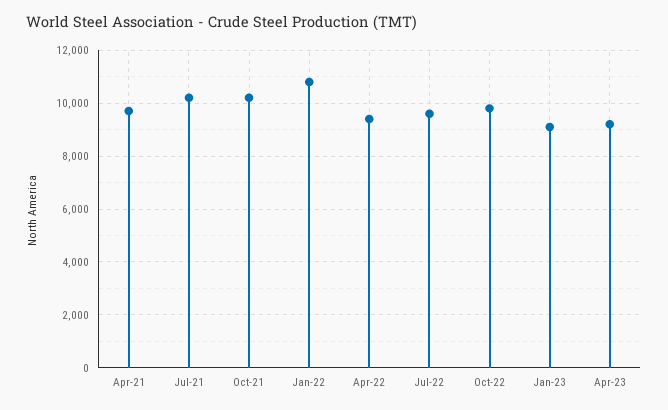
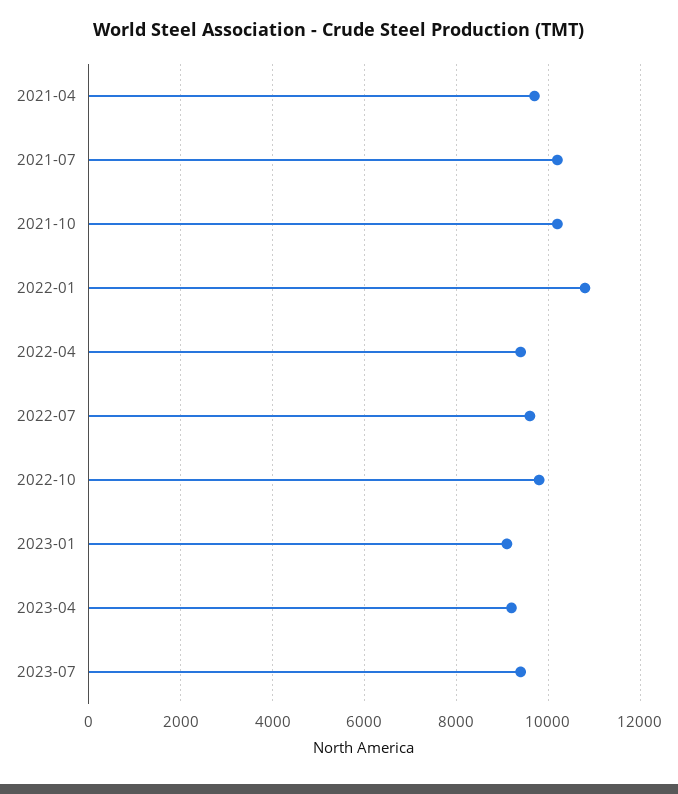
2023-07: none -> 9400

